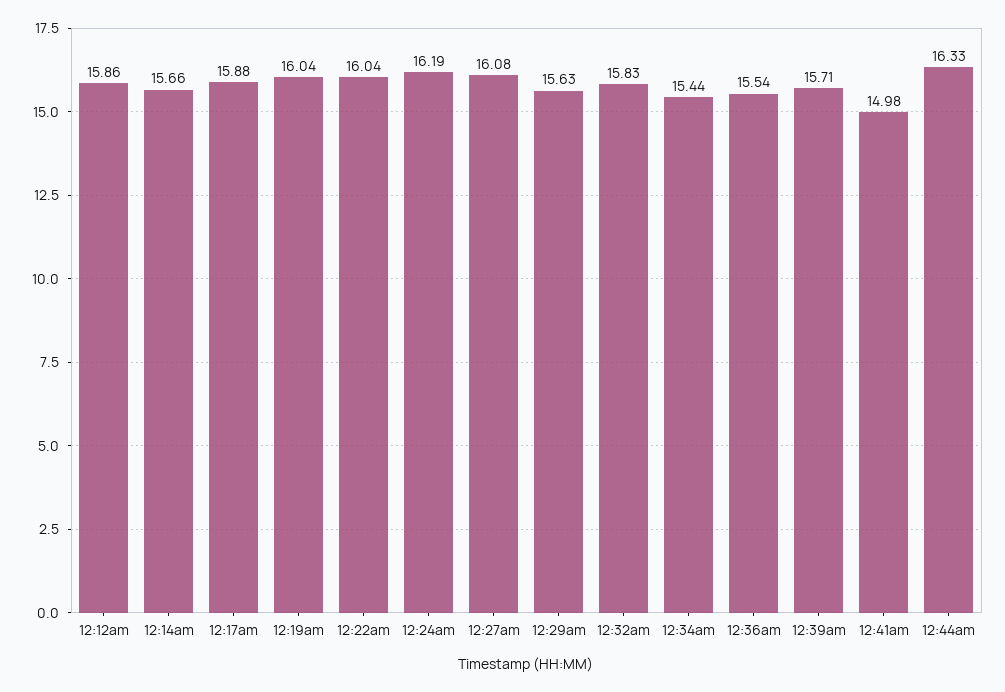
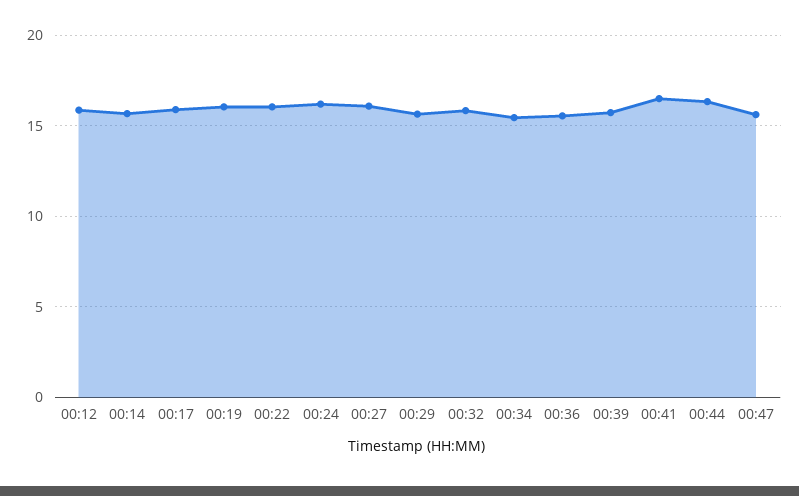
12:41am: 14.98 -> 16.5
00:47: none -> 15.5

